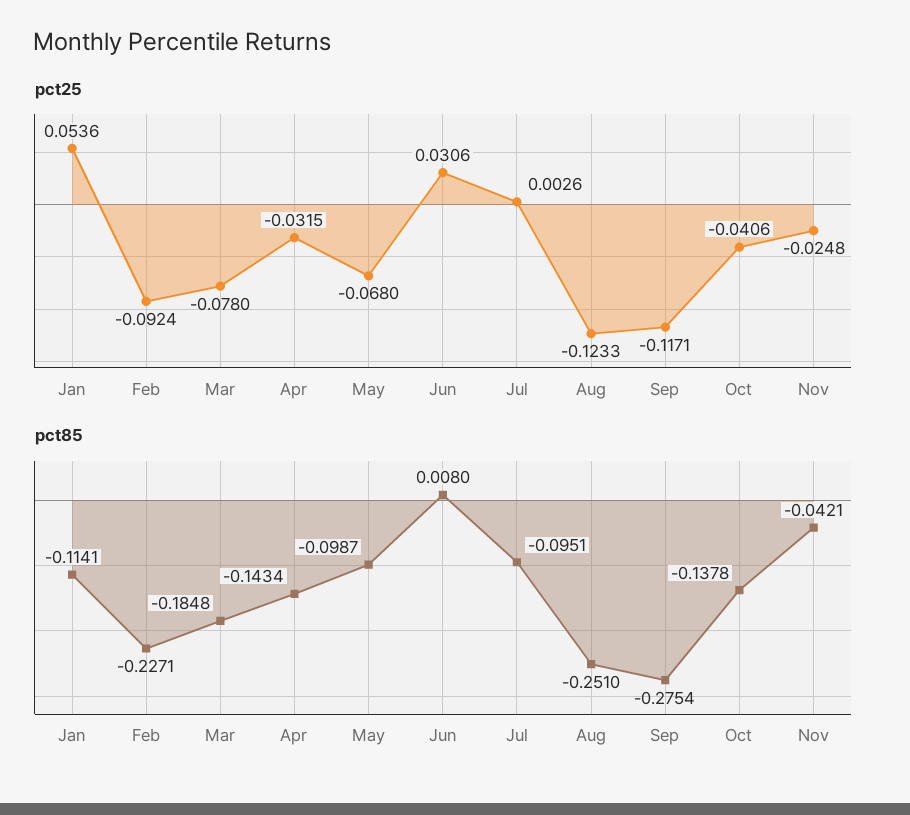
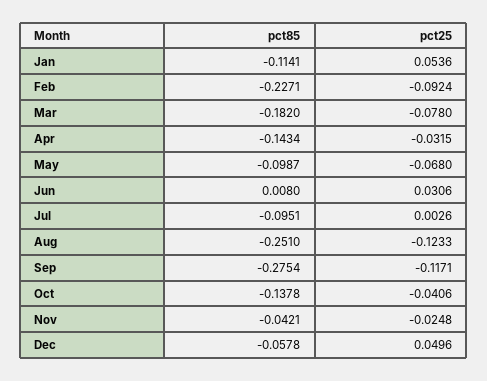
pct85, Mar: -0.1848 -> -0.182
pct85, Dec: none -> -0.0578
pct25, Dec: none -> 0.0496

